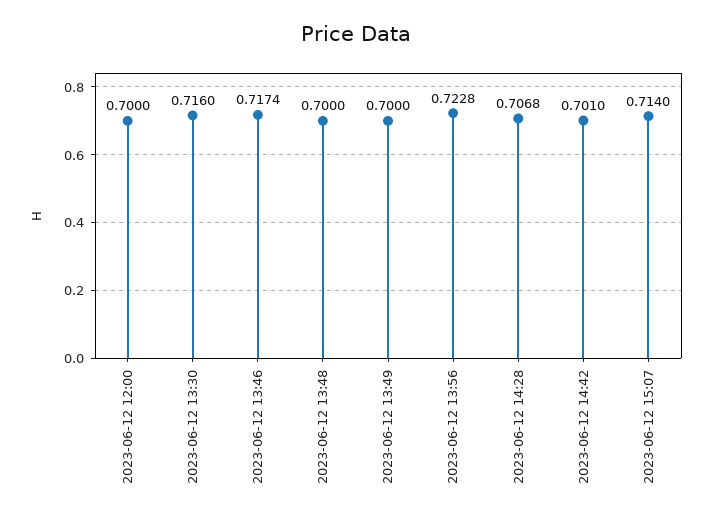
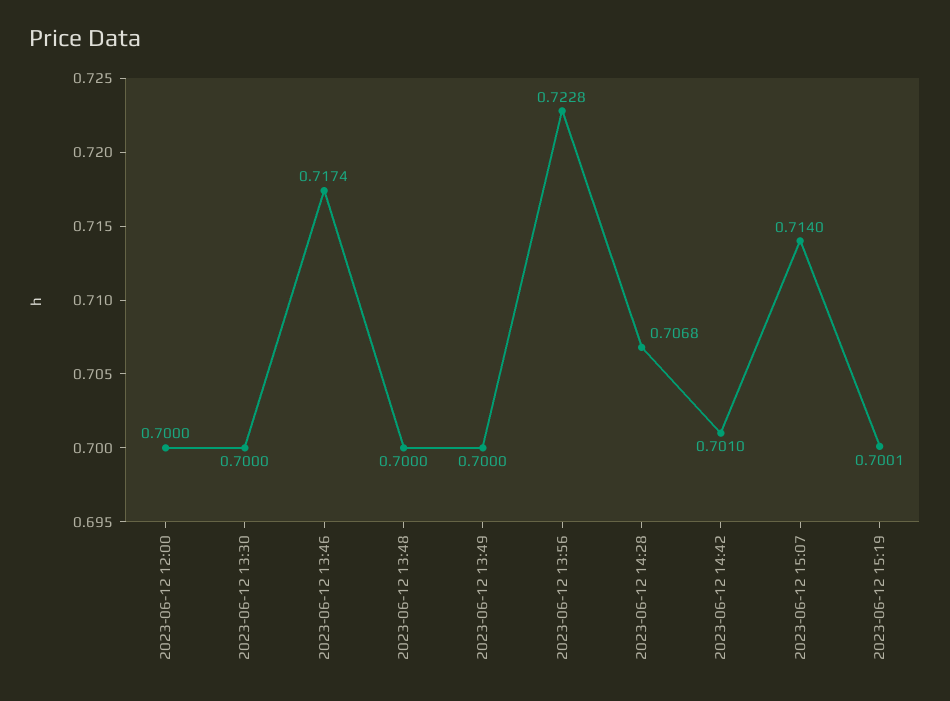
2023-06-12 13:30: 0.716 -> 0.7
2023-06-12 15:19: none -> 0.7001

